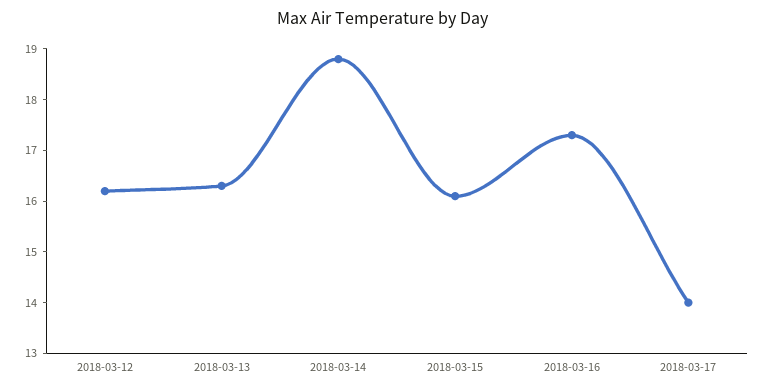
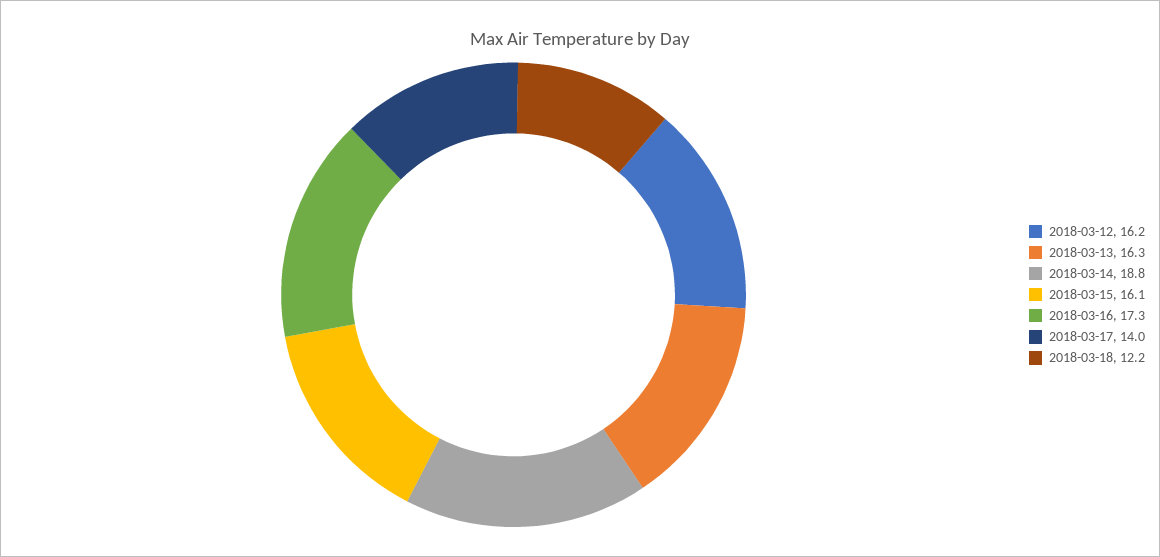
2018-03-18: none -> 12.2

